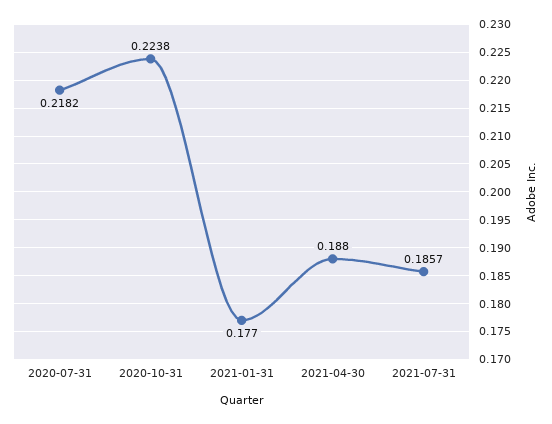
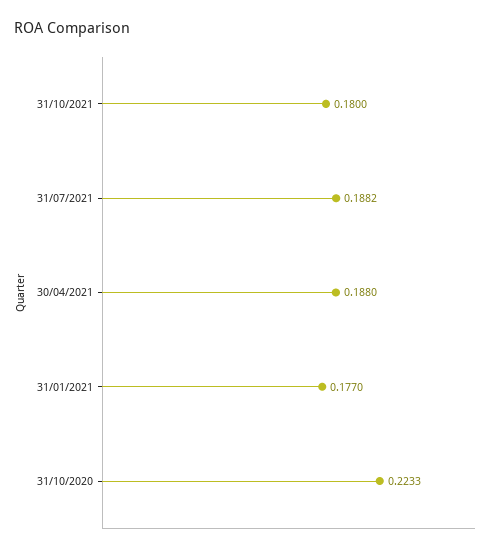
2020-07-31: 0.2182 -> none
2020-10-31: 0.2238 -> 0.2233
2021-07-31: 0.1857 -> 0.1882
31/10/2021: none -> 0.18

